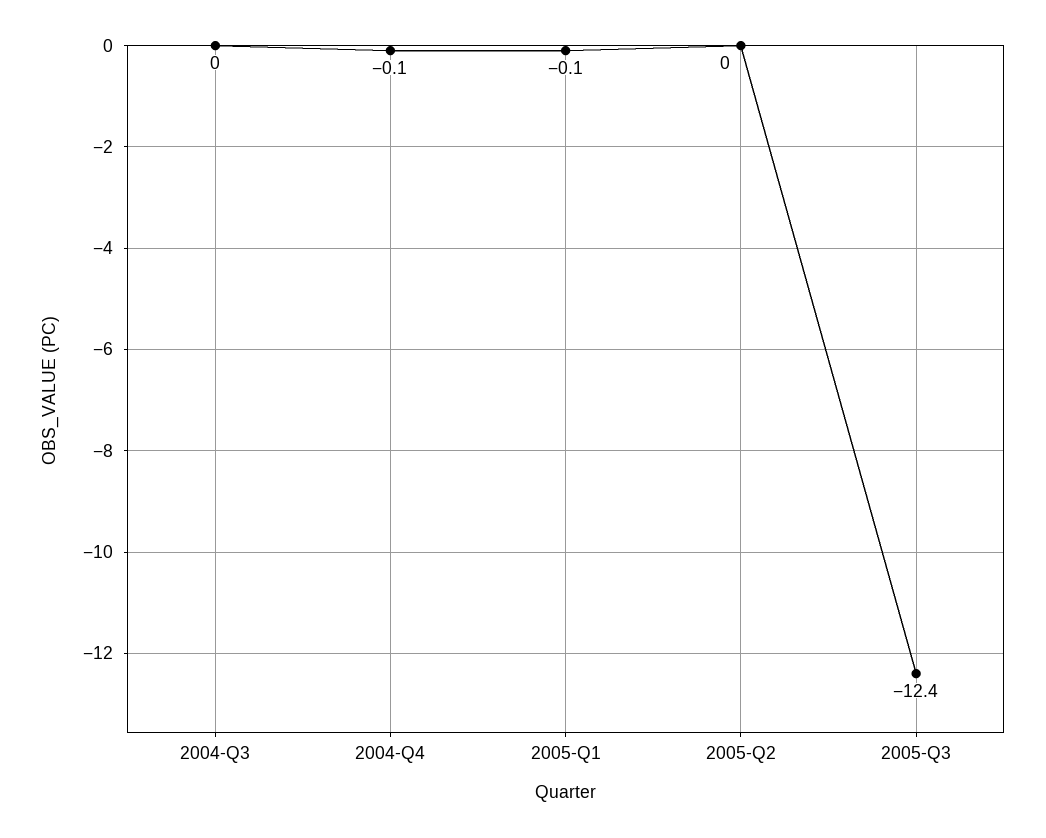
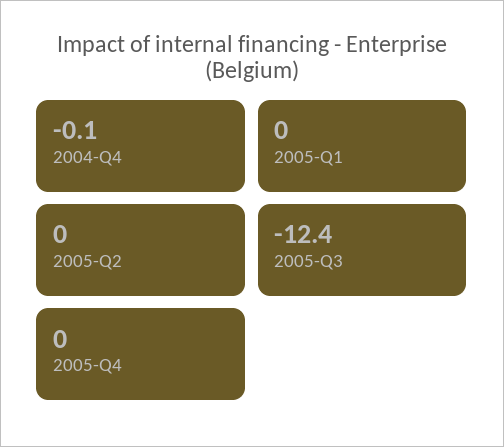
2004-Q3: 0 -> none
2005-Q1: -0.1 -> 0
2005-Q4: none -> 0

